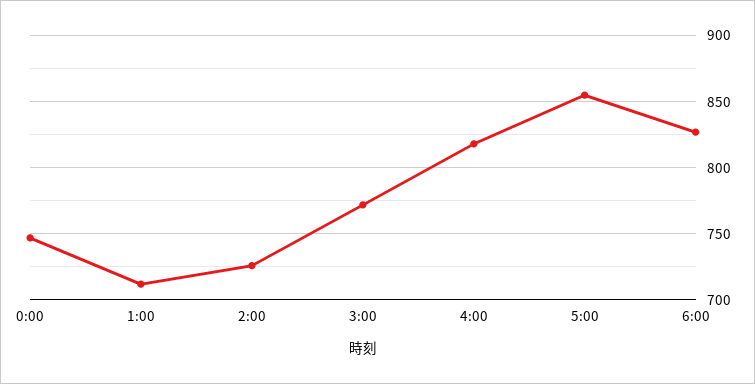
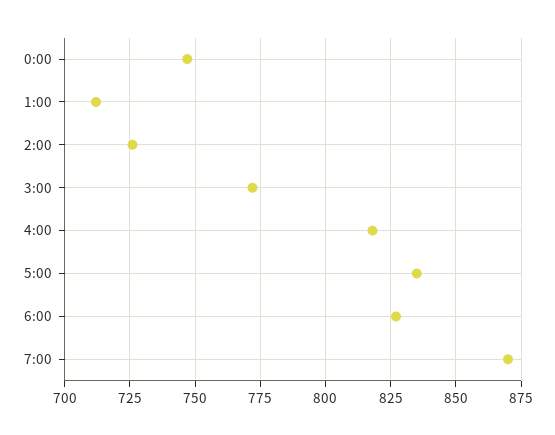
5:00: 855 -> 835
7:00: none -> 870

